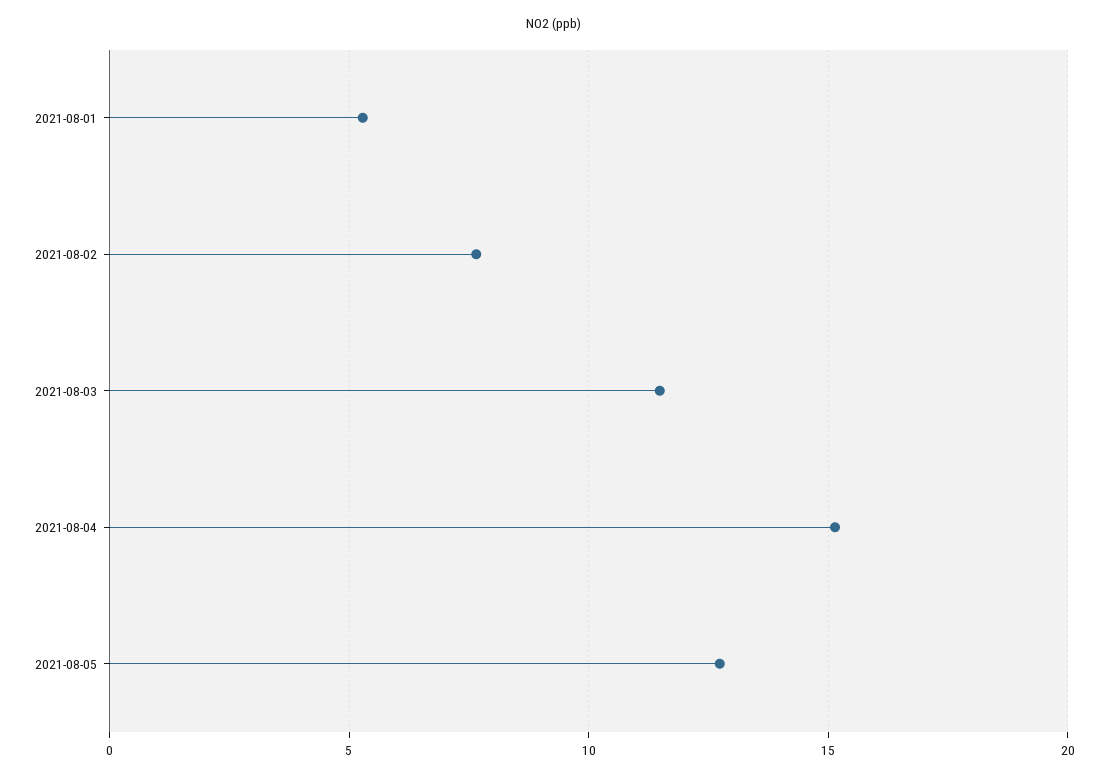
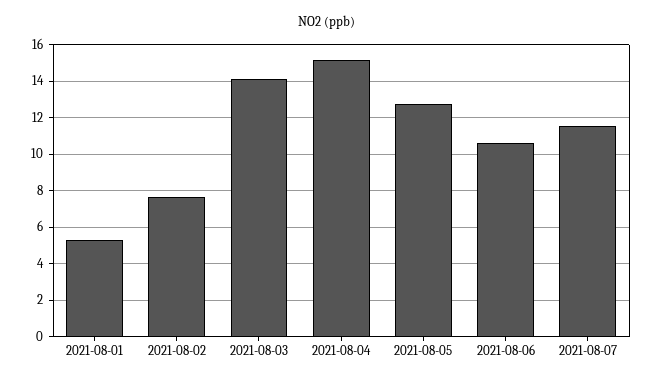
2021-08-03: 11.5 -> 14
2021-08-06: none -> 10.5
2021-08-07: none -> 11.5

